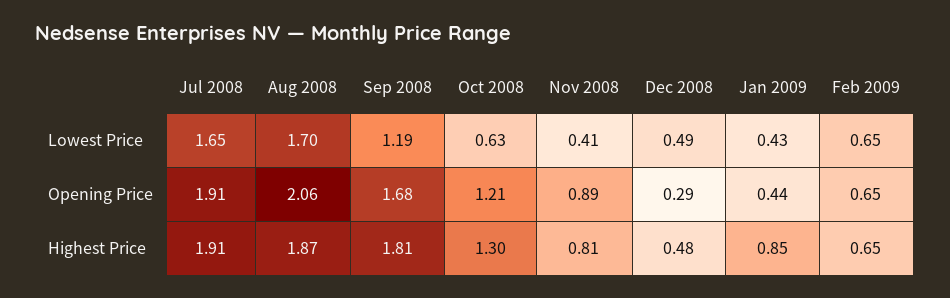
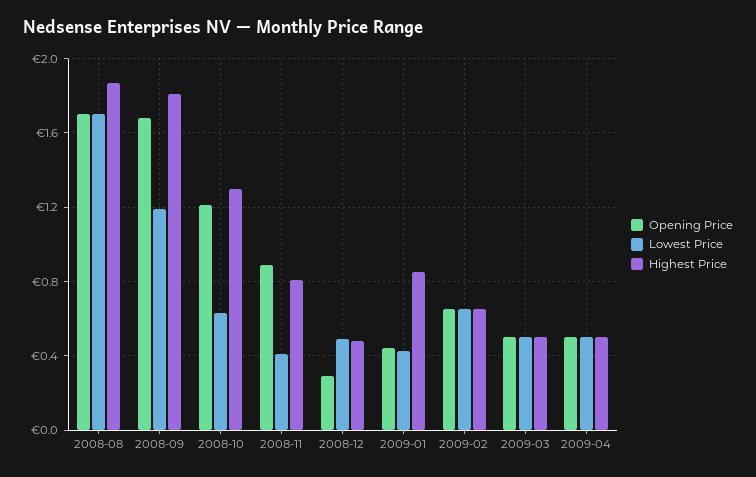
Lowest Price, Jul 2008: 1.65 -> none
Opening Price, Jul 2008: 1.91 -> none
Opening Price, Aug 2008: 2.06 -> 1.7
Highest Price, Jul 2008: 1.91 -> none
Opening Price, 2009-03: none -> 0.5
Lowest Price, 2009-03: none -> 0.5
Highest Price, 2009-03: none -> 0.5
Opening Price, 2009-04: none -> 0.5
Lowest Price, 2009-04: none -> 0.5
Highest Price, 2009-04: none -> 0.5

